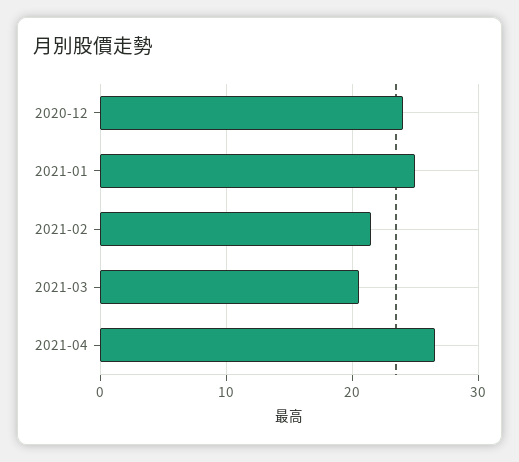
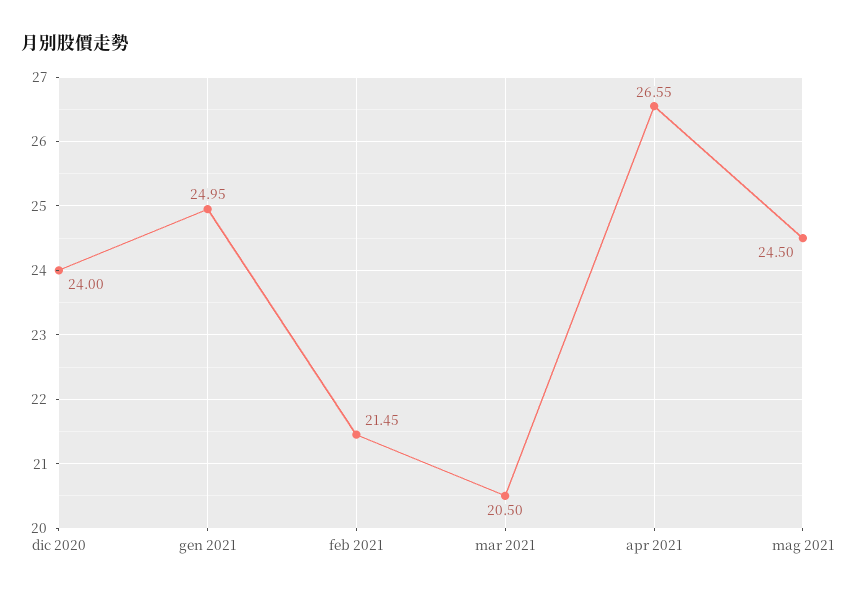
mag 2021: none -> 24.5

